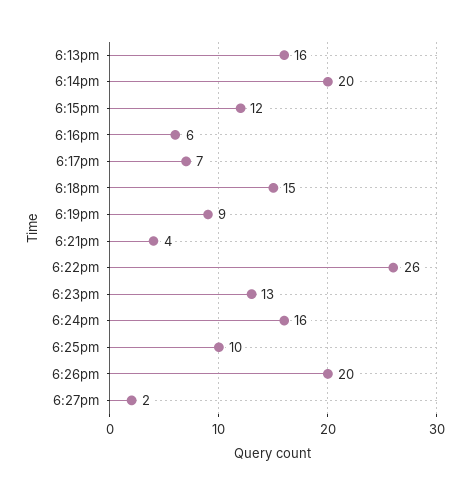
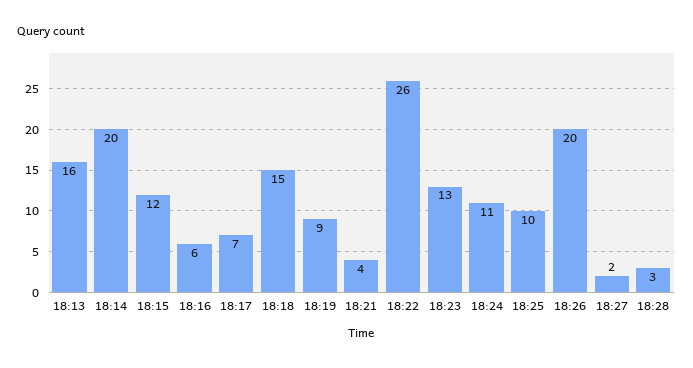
6:24pm: 16 -> 11
18:28: none -> 3

